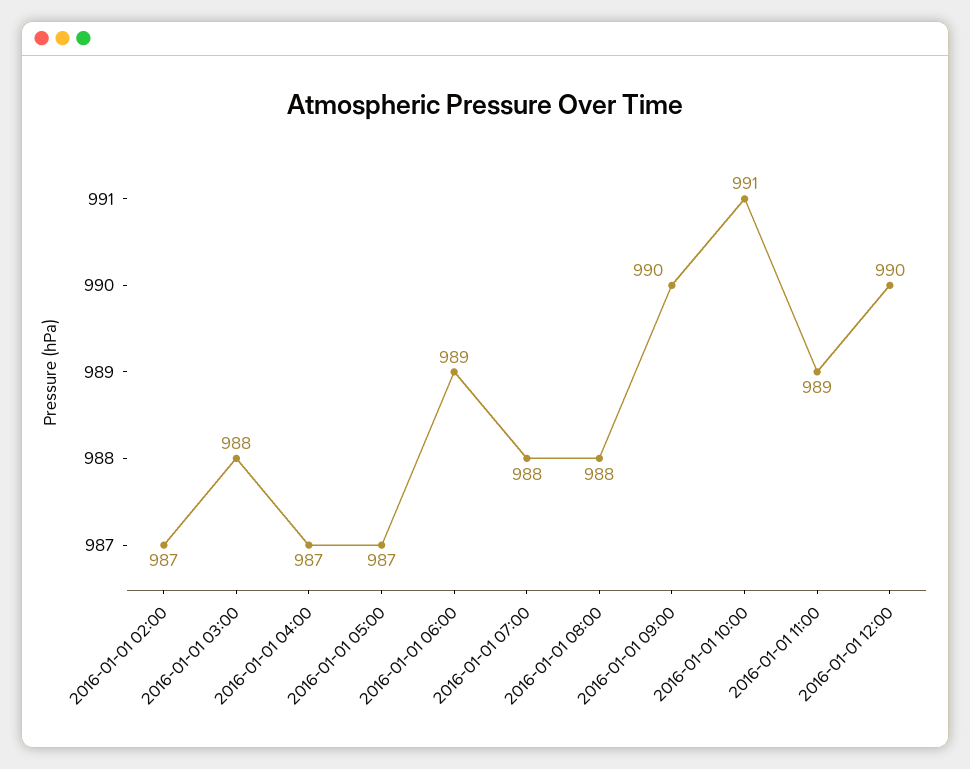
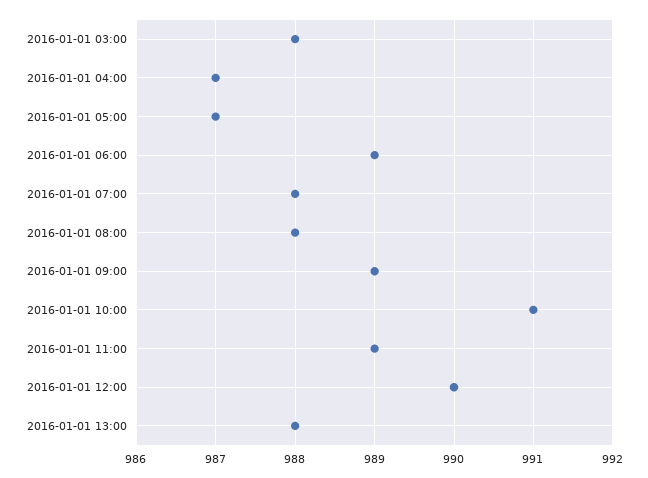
2016-01-01 02:00: 987 -> none
2016-01-01 09:00: 990 -> 989
2016-01-01 13:00: none -> 988

